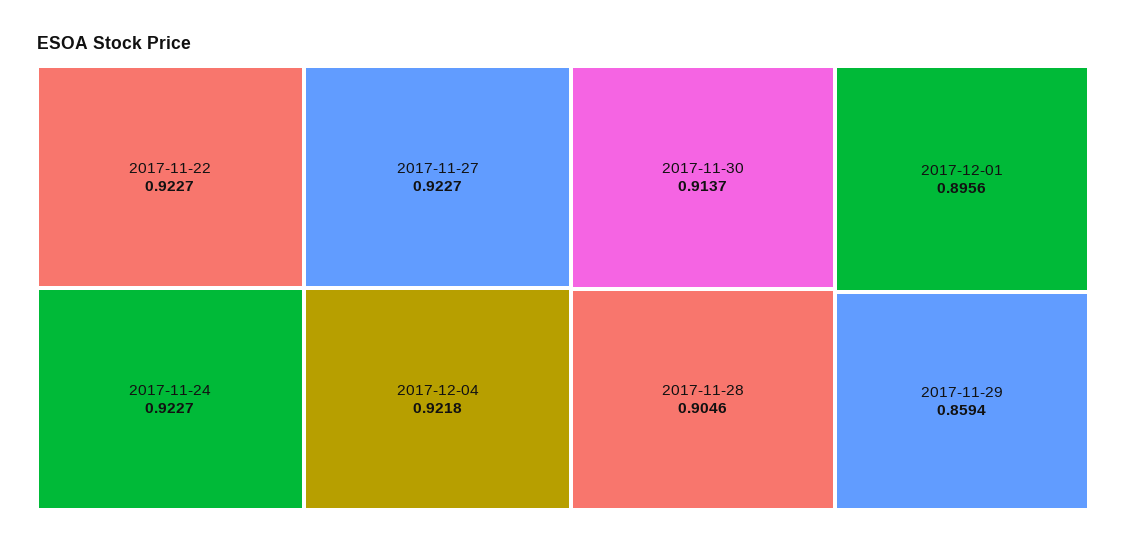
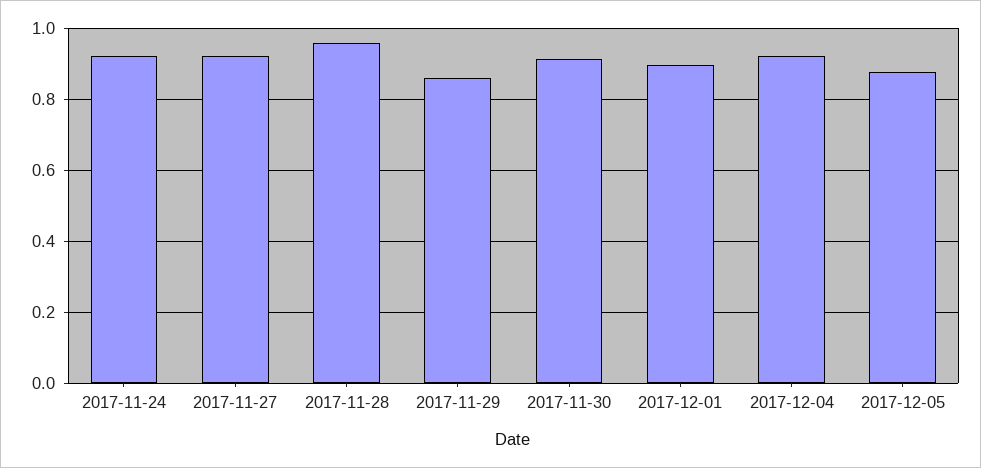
2017-11-22: 0.9227 -> none
2017-11-28: 0.9046 -> 0.96
2017-12-05: none -> 0.88

